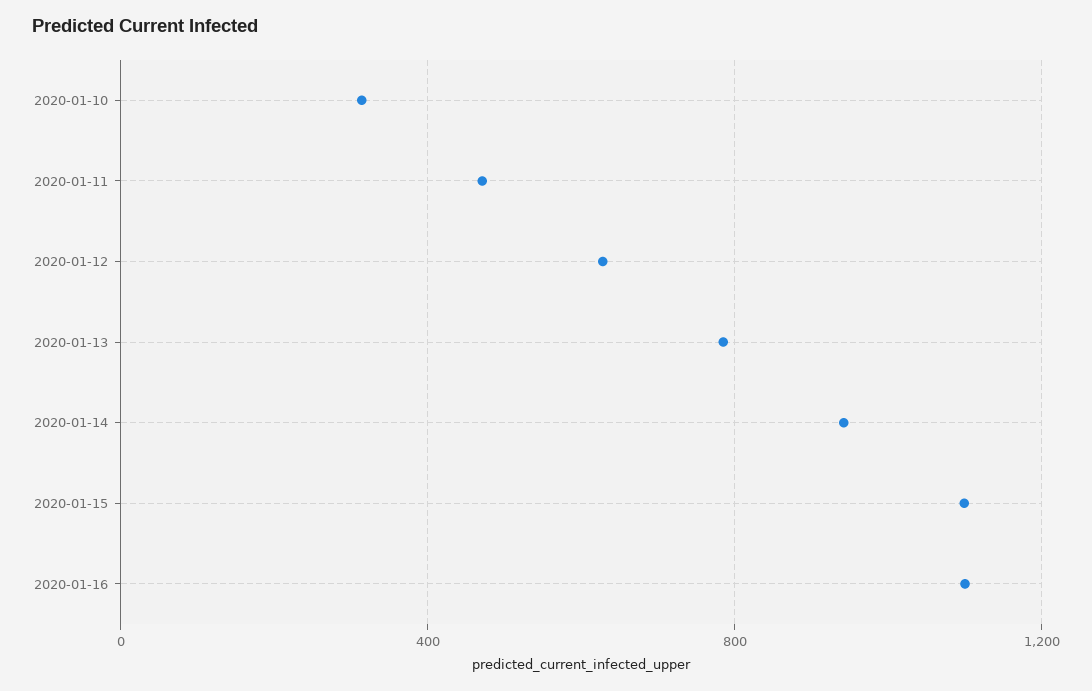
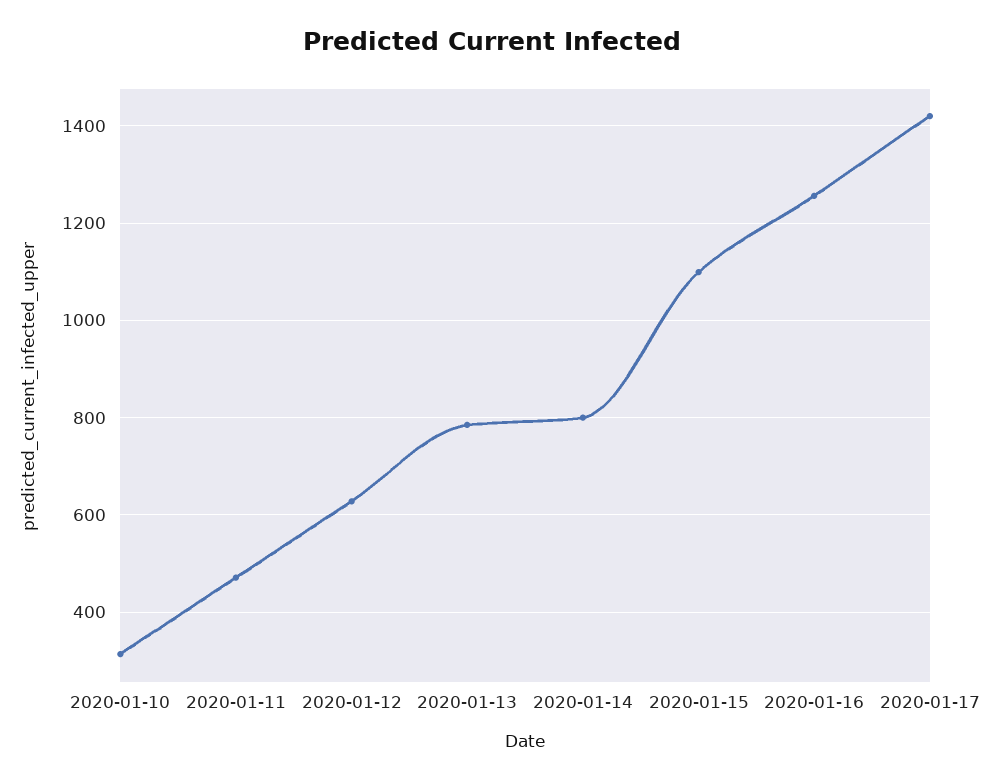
2020-01-14: 950 -> 800
2020-01-16: 1100 -> 1260
2020-01-17: none -> 1420

